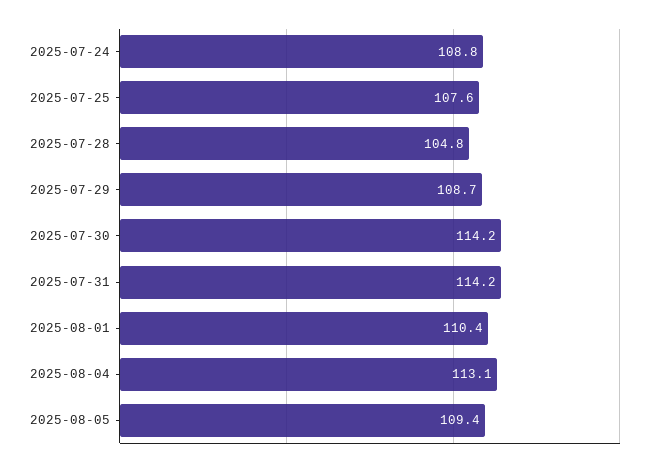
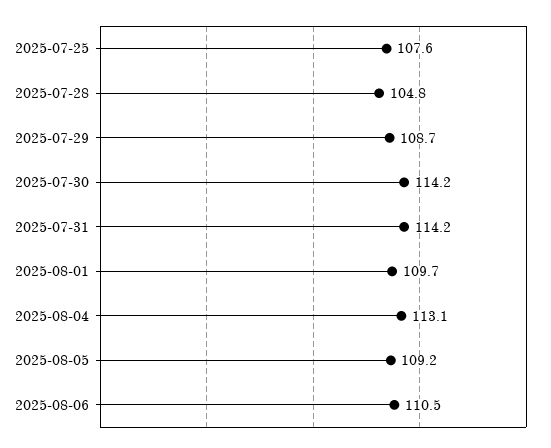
2025-07-24: 108.8 -> none
2025-08-01: 110.4 -> 109.7
2025-08-05: 109.4 -> 109.2
2025-08-06: none -> 110.5

